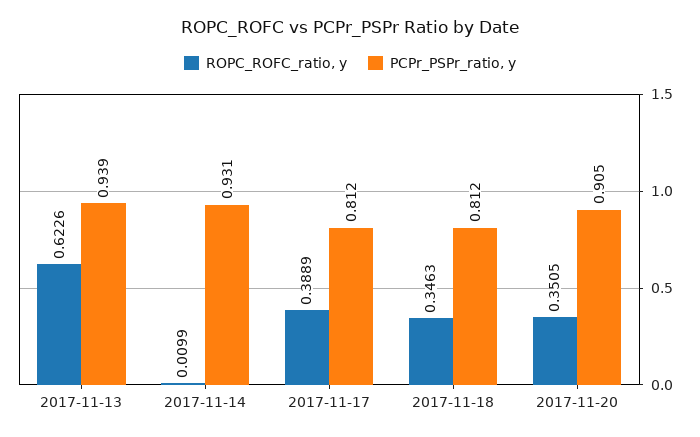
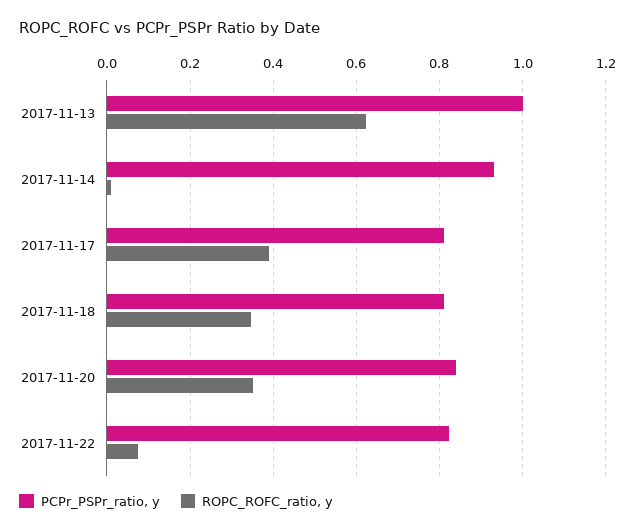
PCPr_PSPr_ratio, y, 2017-11-13: 0.939 -> 1
PCPr_PSPr_ratio, y, 2017-11-20: 0.905 -> 0.84
PCPr_PSPr_ratio, y, 2017-11-22: none -> 0.82
ROPC_ROFC_ratio, y, 2017-11-22: none -> 0.08

